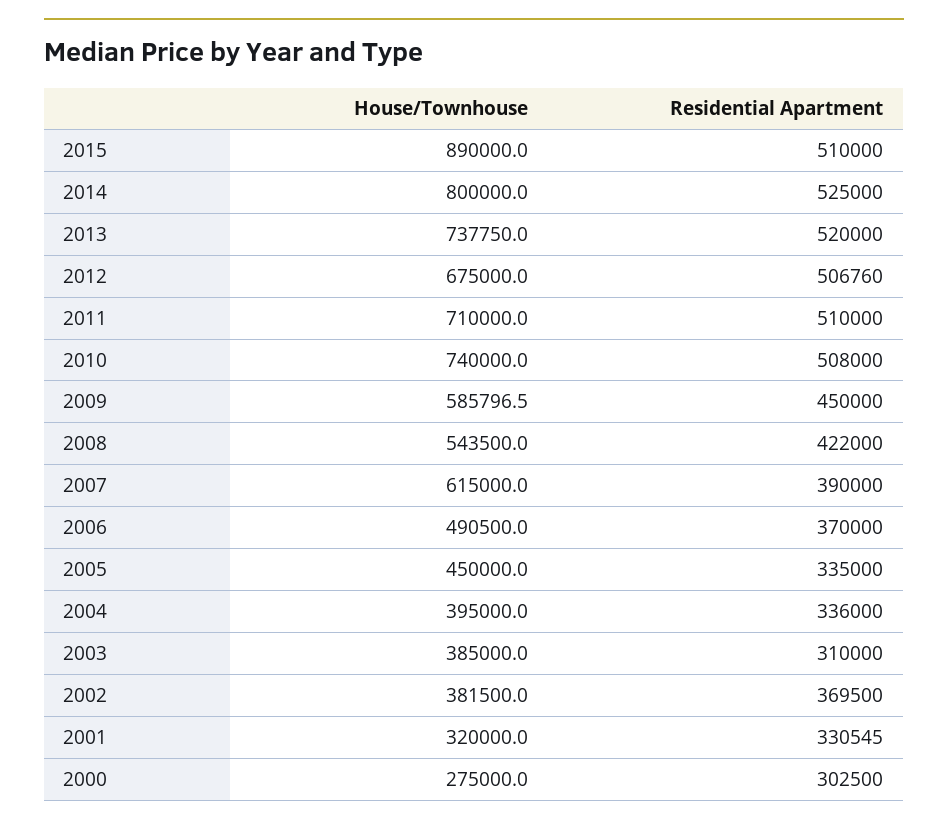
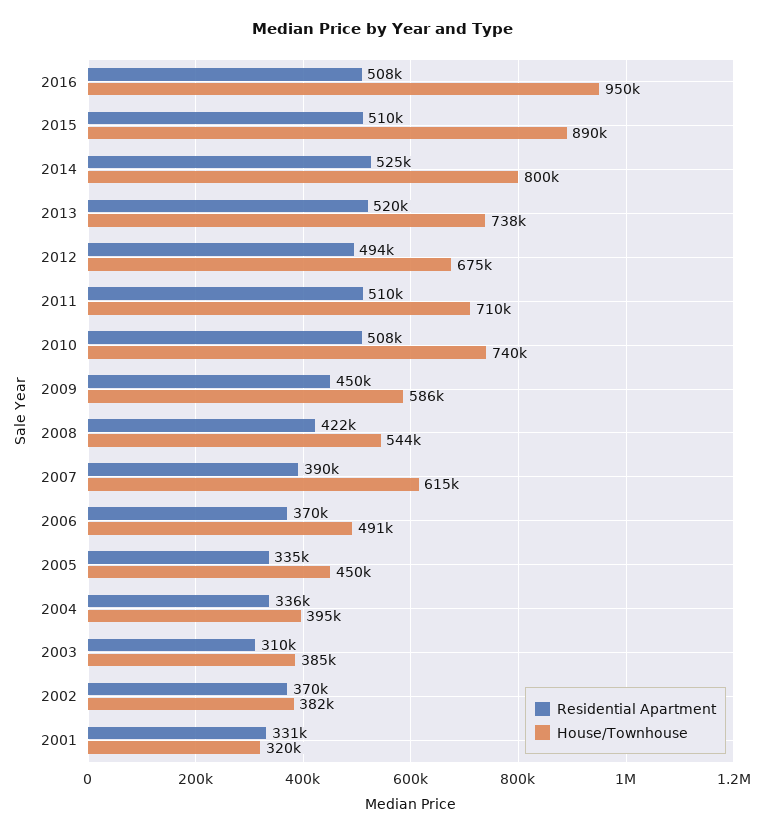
Residential Apartment, 2012: 506760 -> 494000
House/Townhouse, 2000: 275000 -> none
Residential Apartment, 2000: 302500 -> none
Residential Apartment, 2016: none -> 508000
House/Townhouse, 2016: none -> 950000

